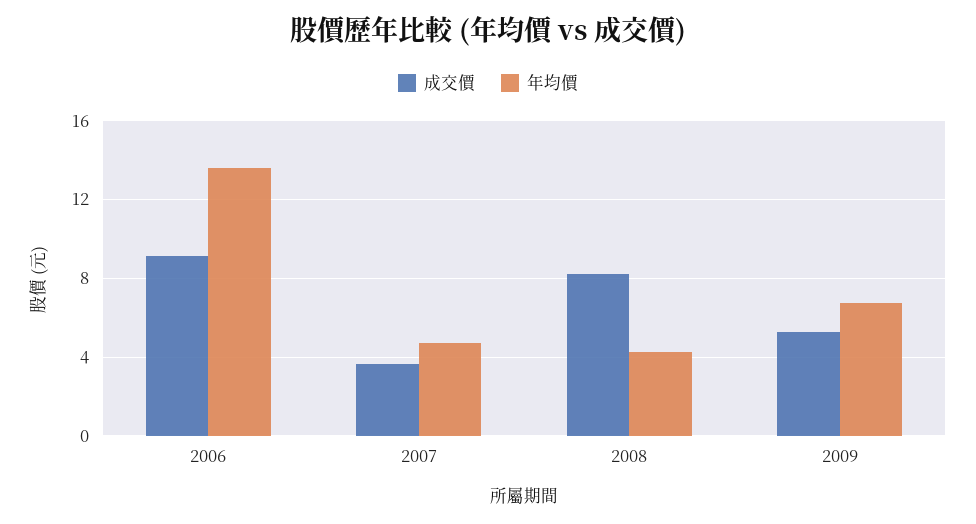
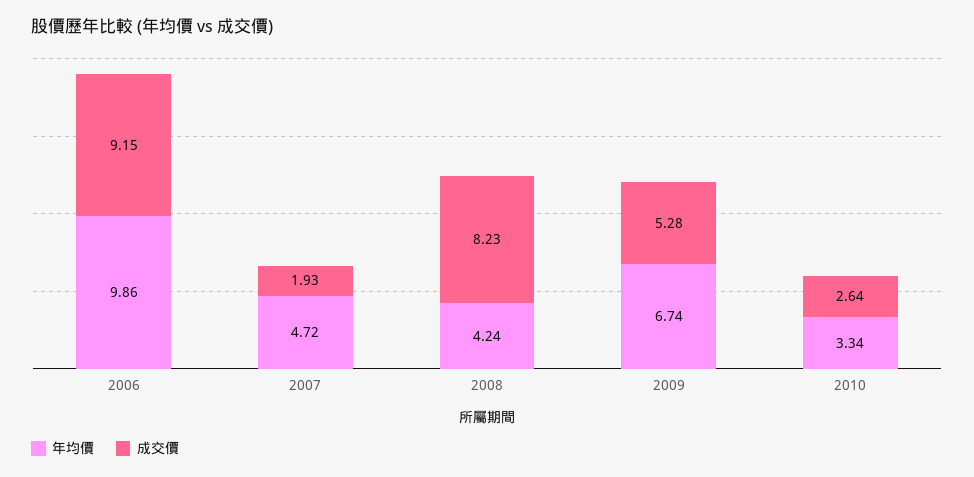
年均價, 2006: 13.5 -> 9.86
成交價, 2007: 3.5 -> 1.93
年均價, 2010: none -> 3.34
成交價, 2010: none -> 2.64

